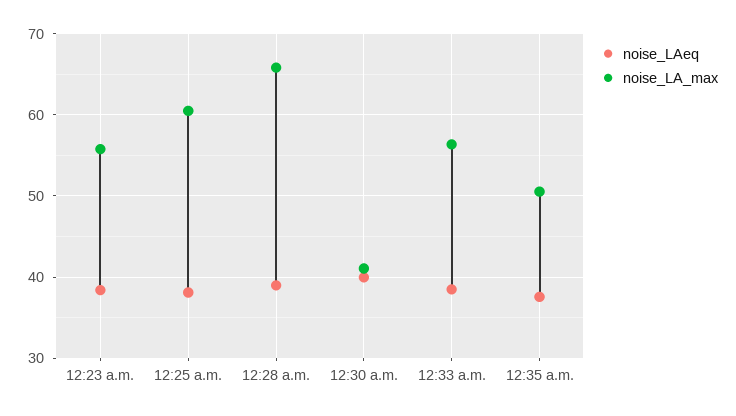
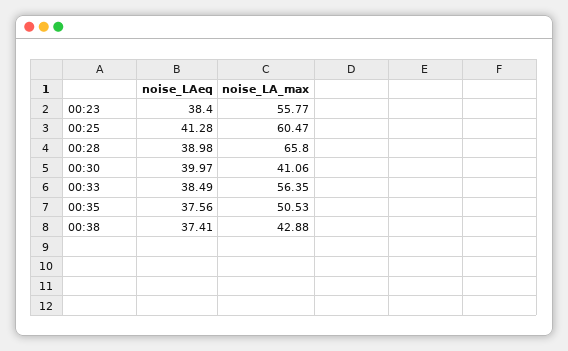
noise_LAeq, 12:25 a.m.: 38 -> 41.28
noise_LAeq, 00:38: none -> 37.41
noise_LA_max, 00:38: none -> 42.88

